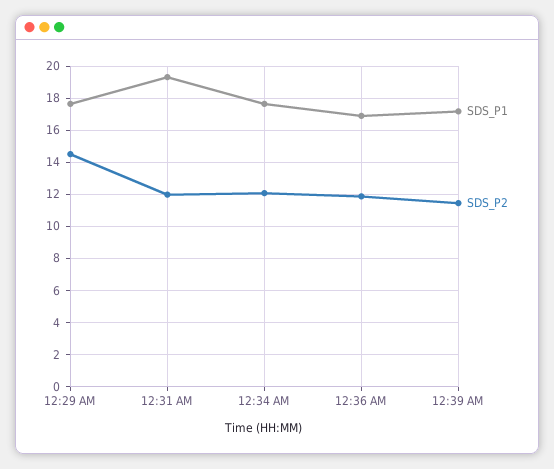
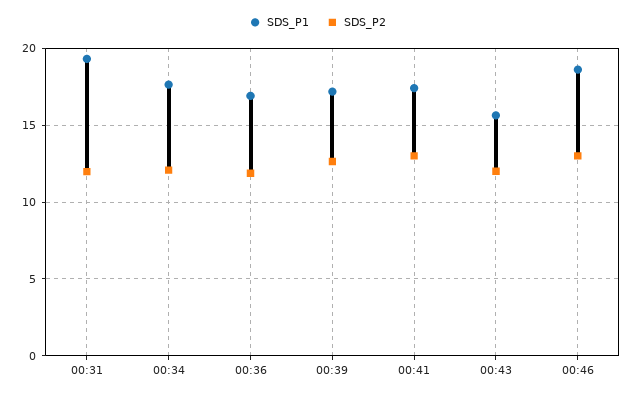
SDS_P1, 12:29 AM: 17.5 -> none
SDS_P2, 12:29 AM: 14.5 -> none
SDS_P2, 12:39 AM: 11.5 -> 12.5
SDS_P1, 00:41: none -> 17.5
SDS_P2, 00:41: none -> 13
SDS_P1, 00:43: none -> 15.5
SDS_P2, 00:43: none -> 12
SDS_P1, 00:46: none -> 18.5
SDS_P2, 00:46: none -> 13

